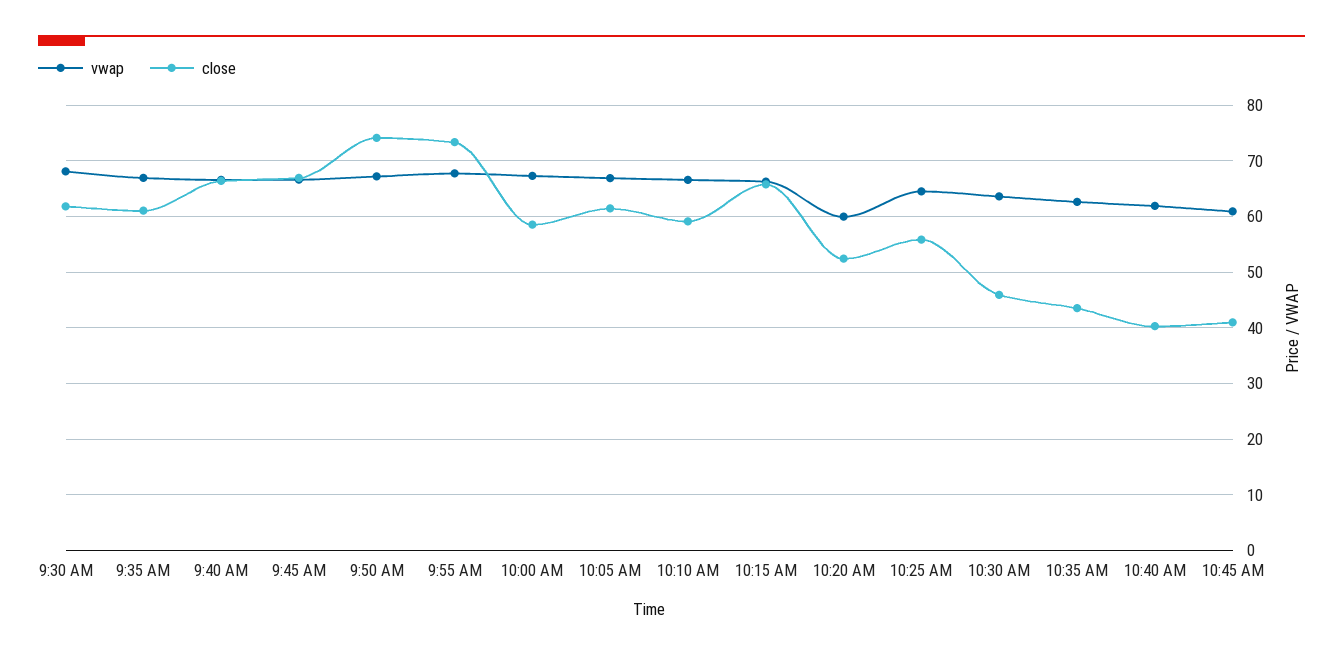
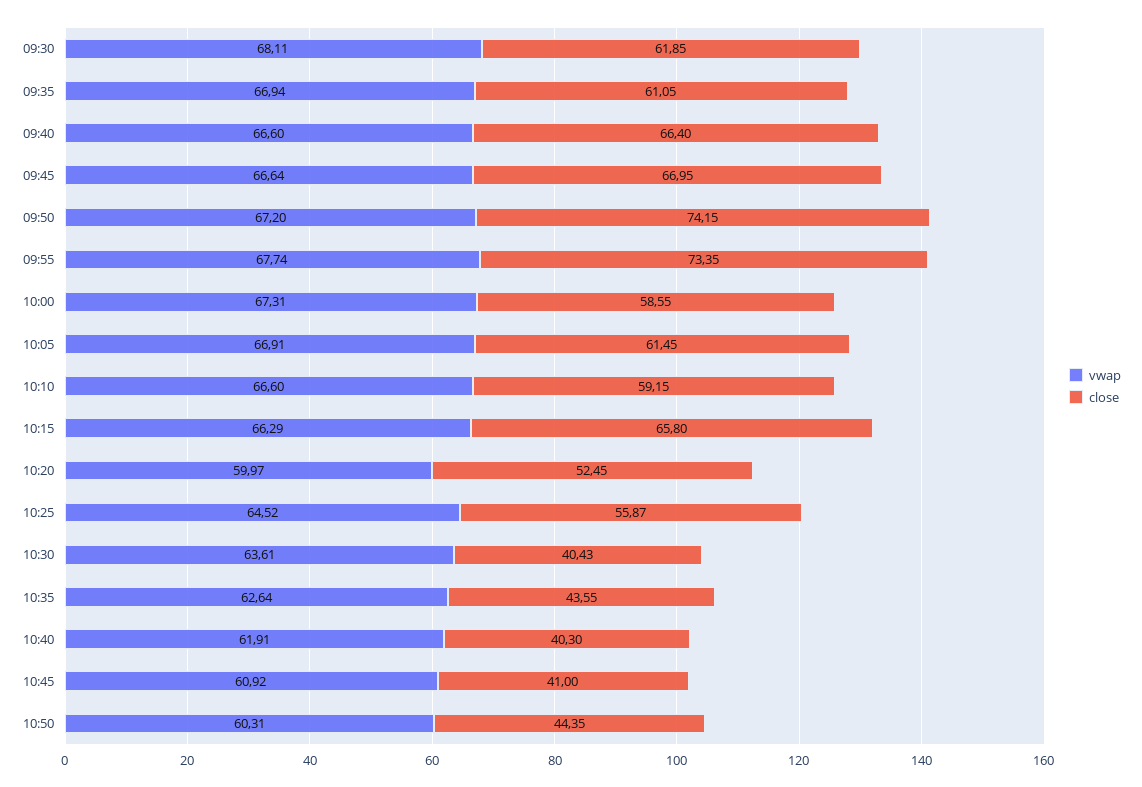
close, 10:30 AM: 46 -> 40.43
vwap, 10:50: none -> 60.31
close, 10:50: none -> 44.35

